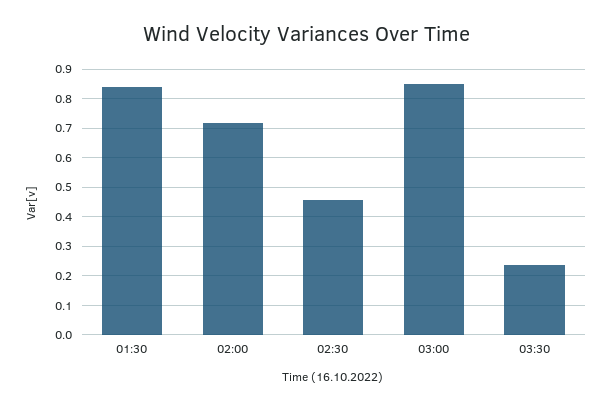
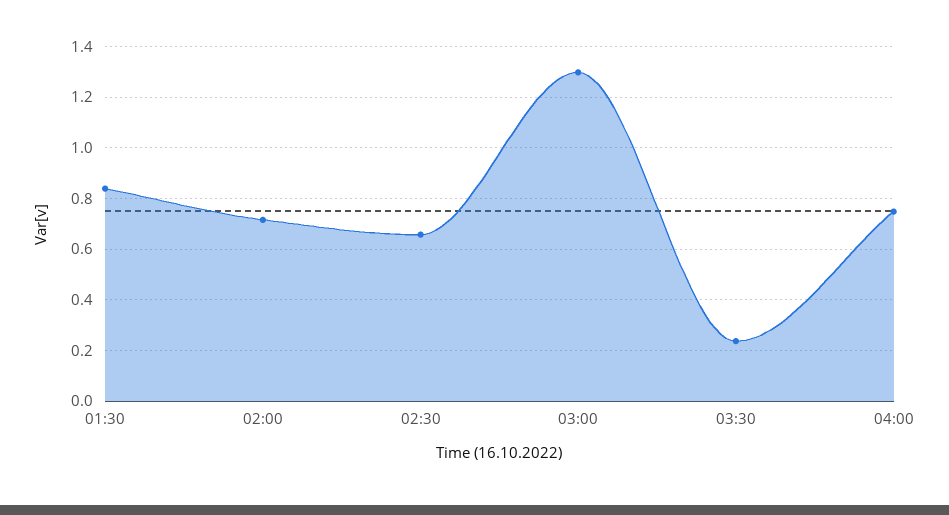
02:30: 0.45 -> 0.65
03:00: 0.85 -> 1.3
04:00: none -> 0.75

